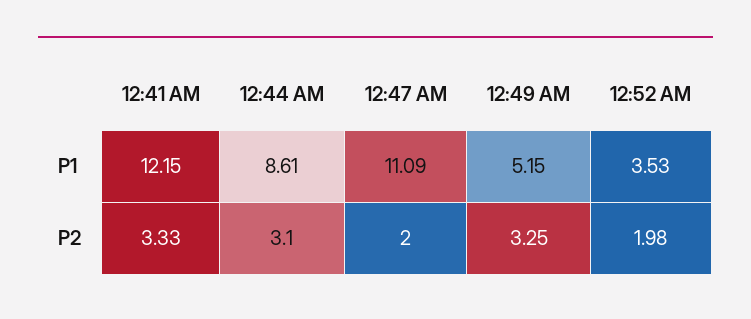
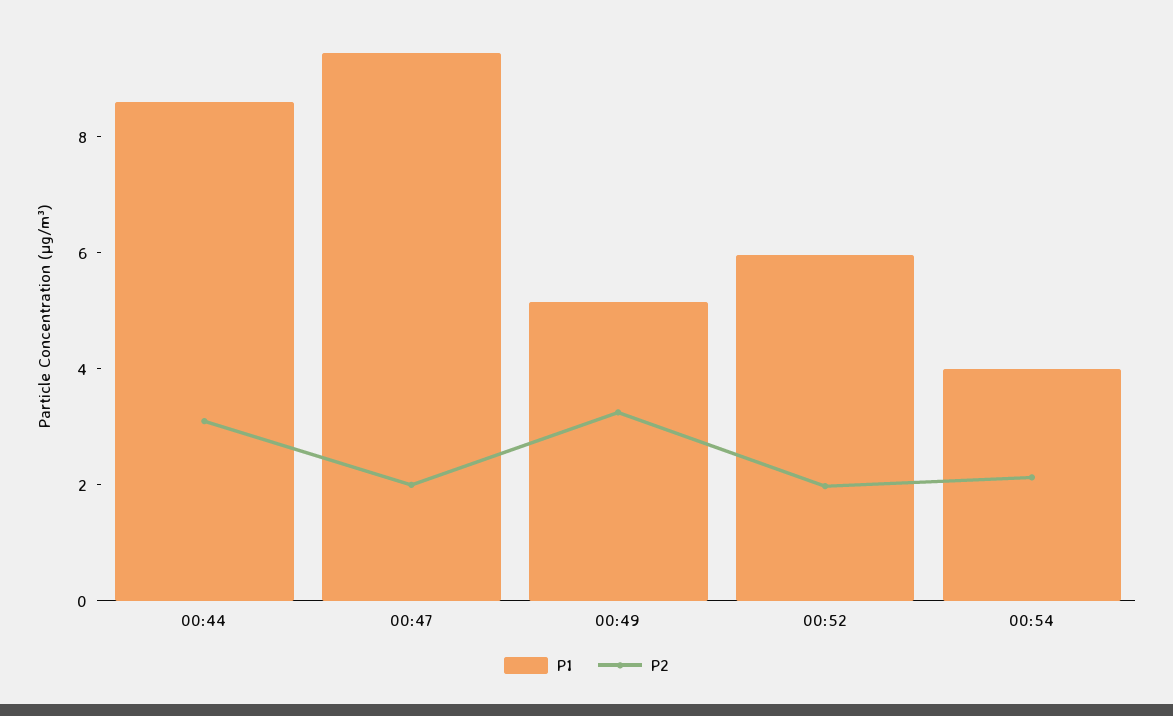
P1, 12:41 AM: 12.15 -> none
P1, 12:47 AM: 11.09 -> 9.5
P1, 12:52 AM: 3.53 -> 6
P2, 12:41 AM: 3.33 -> none
P1, 00:54: none -> 4
P2, 00:54: none -> 2

